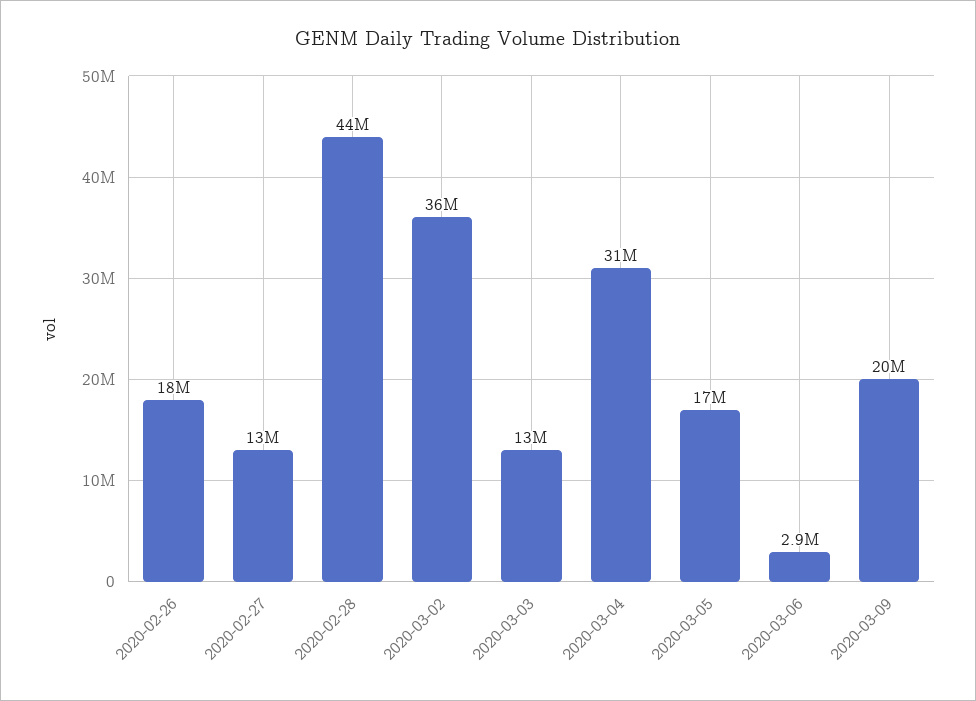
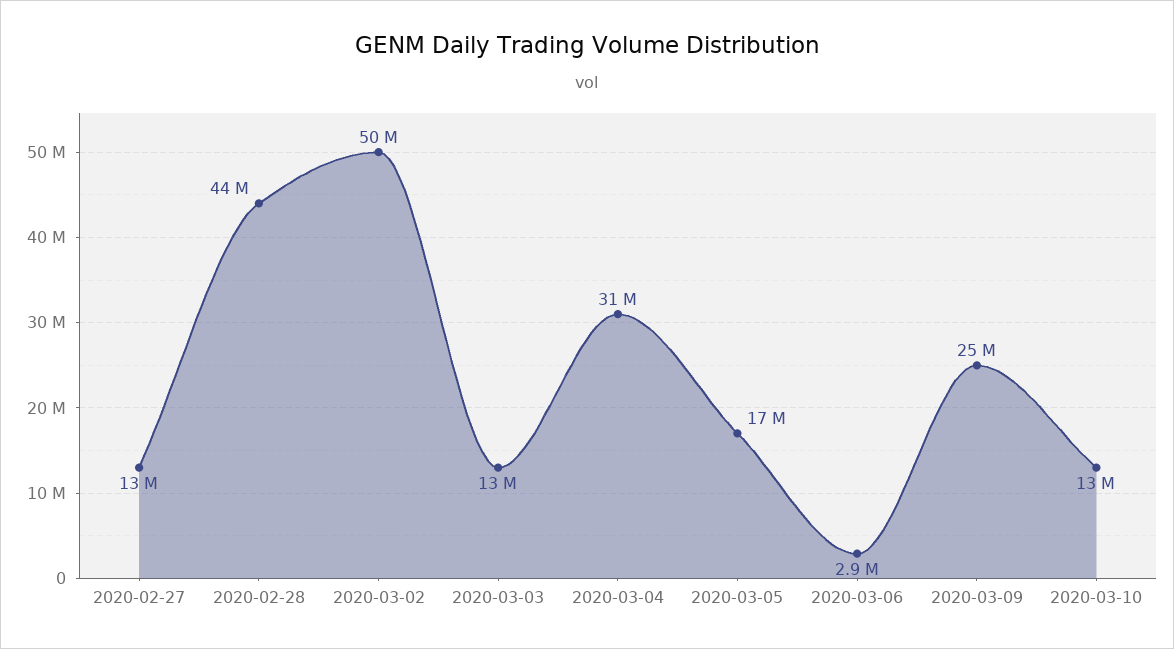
2020-02-26: 18000000 -> none
2020-03-02: 36000000 -> 50000000
2020-03-09: 20000000 -> 25000000
2020-03-10: none -> 13000000

